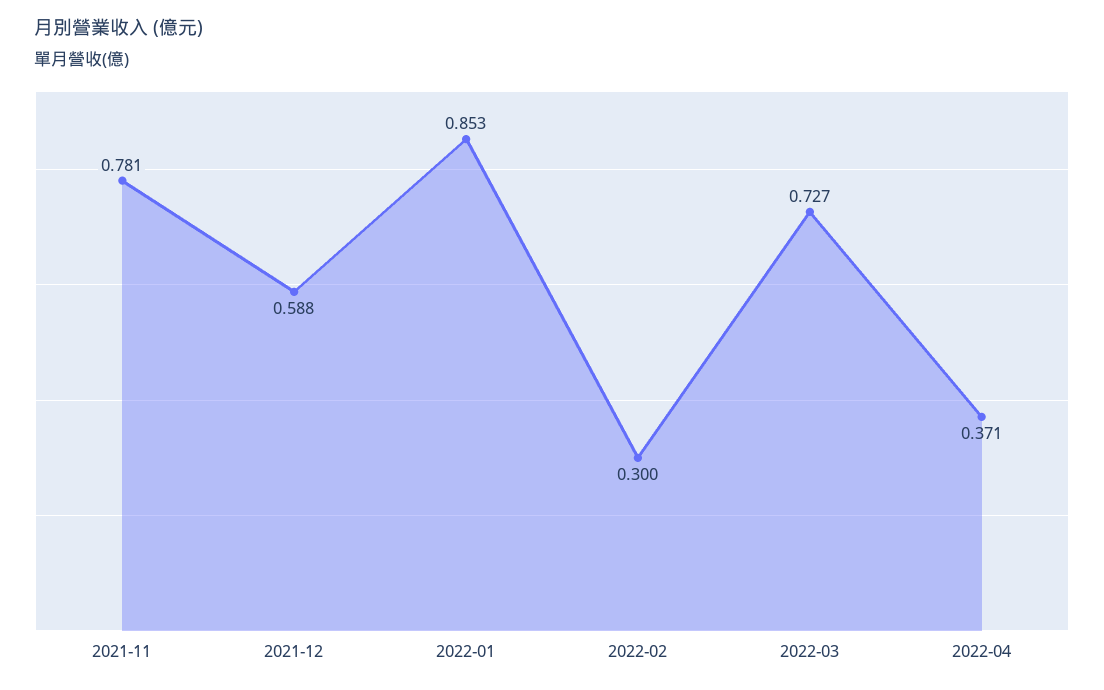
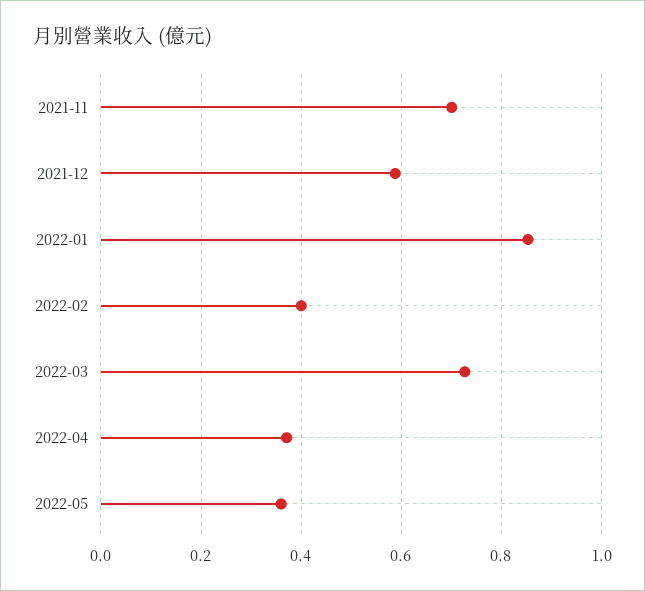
2021-11: 0.781 -> 0.7
2022-02: 0.3 -> 0.4
2022-05: none -> 0.36

